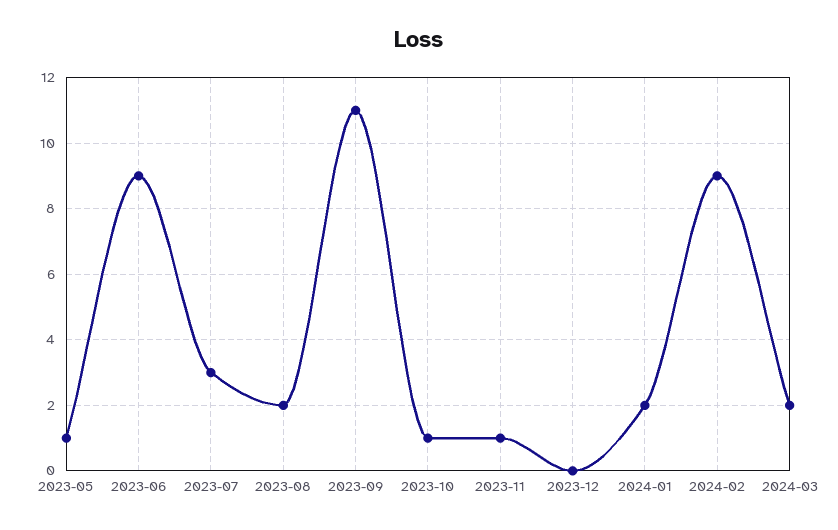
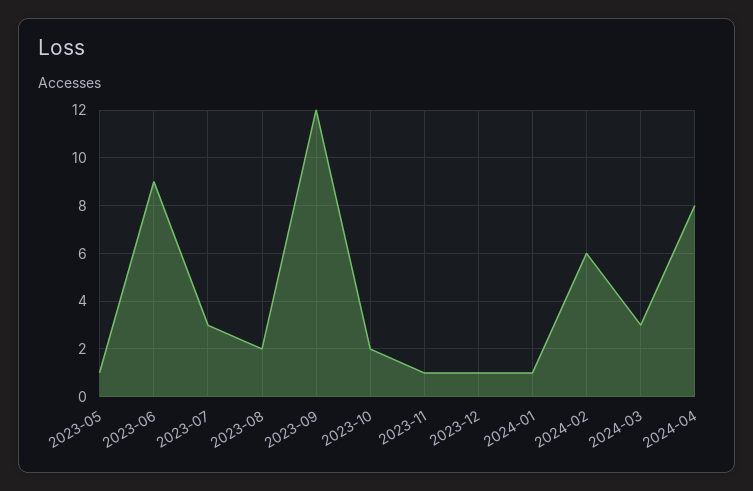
2023-09: 11 -> 12
2023-10: 1 -> 2
2023-12: 0 -> 1
2024-01: 2 -> 1
2024-02: 9 -> 6
2024-03: 2 -> 3
2024-04: none -> 8

